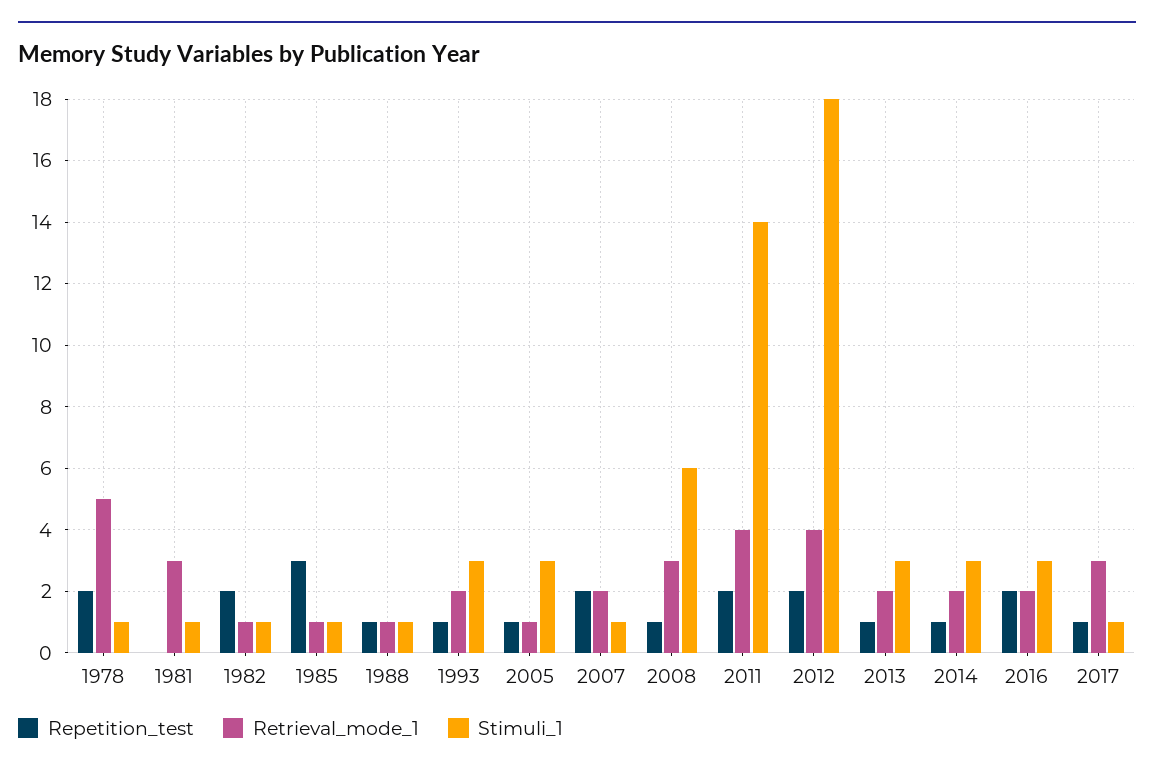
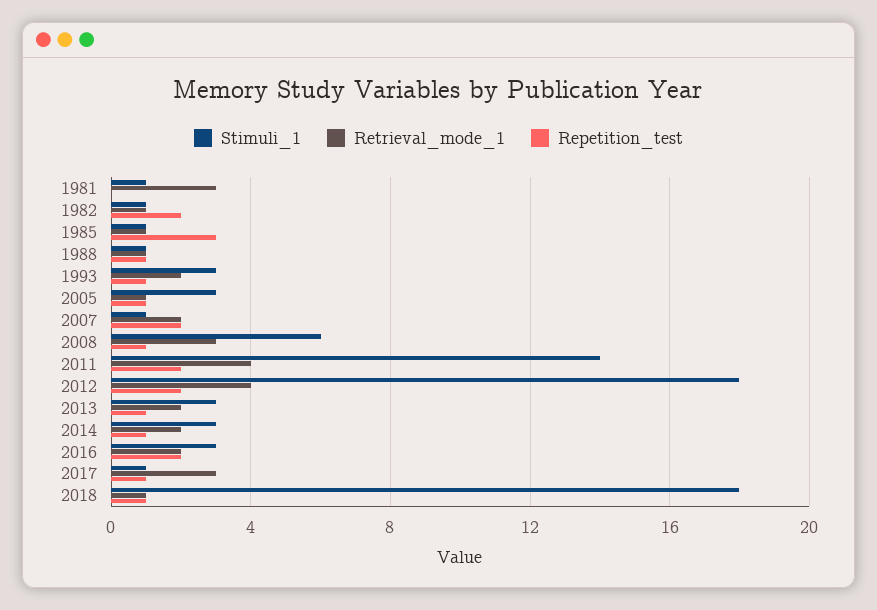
Repetition_test, 1978: 2 -> none
Retrieval_mode_1, 1978: 5 -> none
Stimuli_1, 1978: 1 -> none
Stimuli_1, 2018: none -> 18
Retrieval_mode_1, 2018: none -> 1
Repetition_test, 2018: none -> 1

